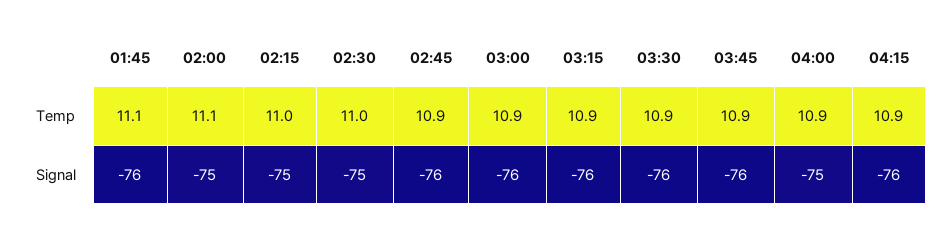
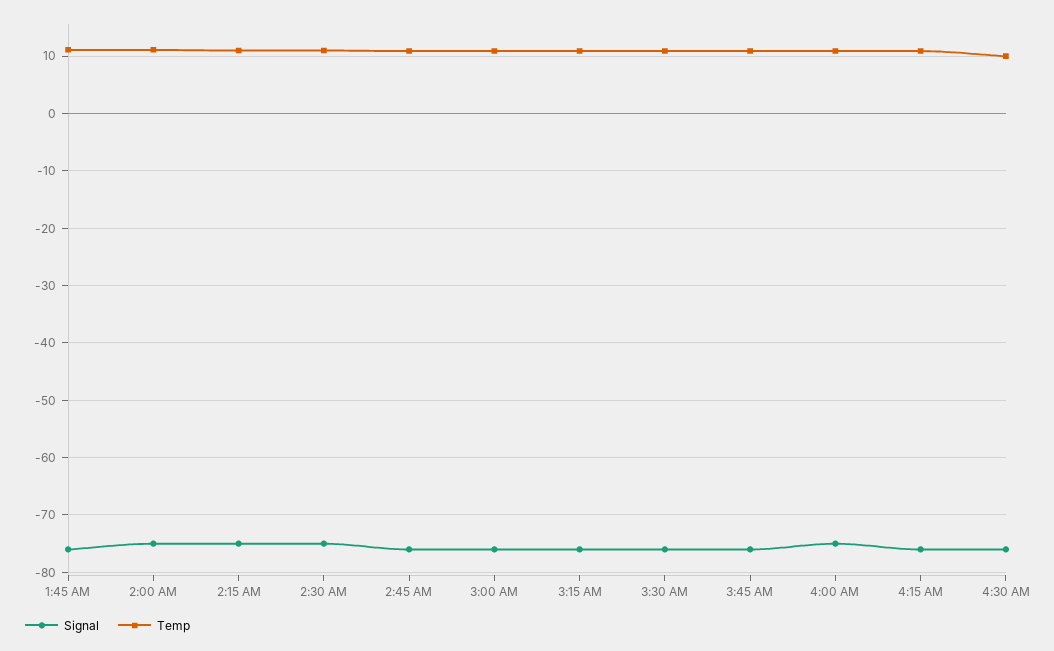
Signal, 4:30 AM: none -> -76
Temp, 4:30 AM: none -> 10

